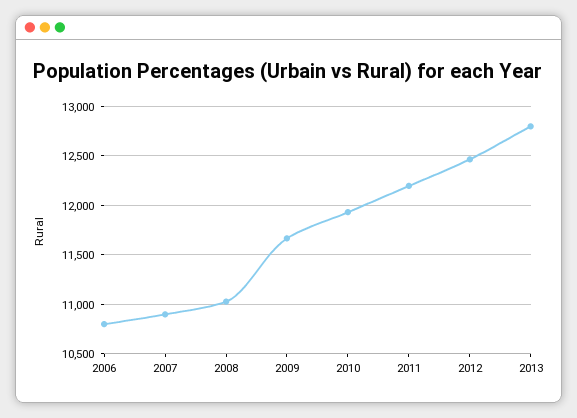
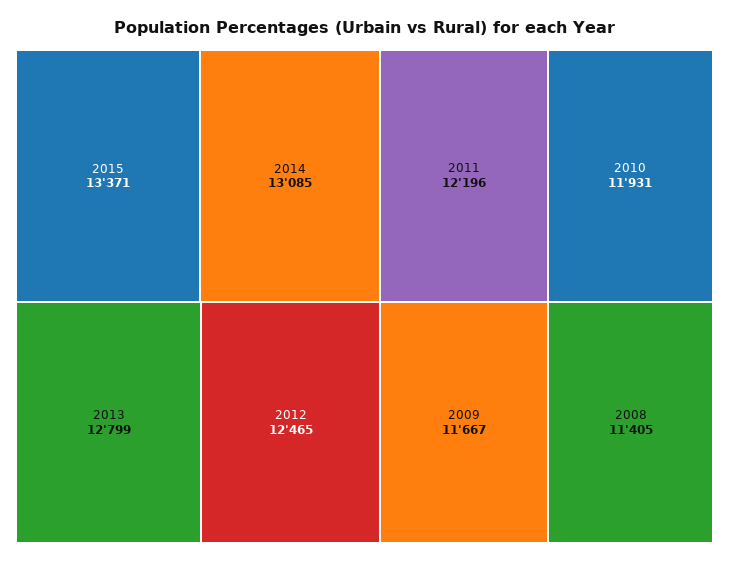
2006: 10800 -> none
2007: 10900 -> none
2008: 11000 -> 11405
2015: none -> 13371
2014: none -> 13085

